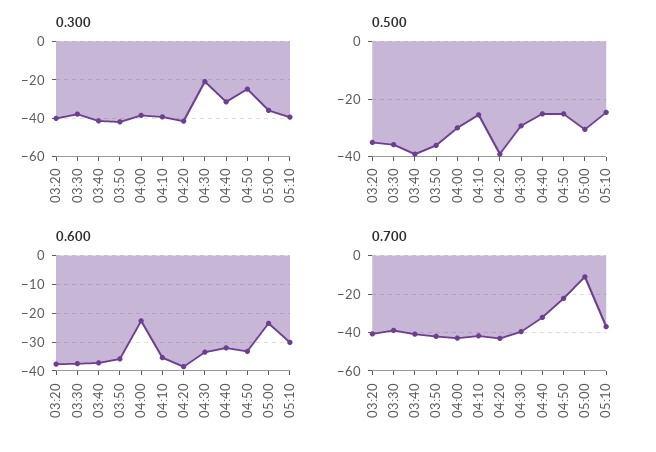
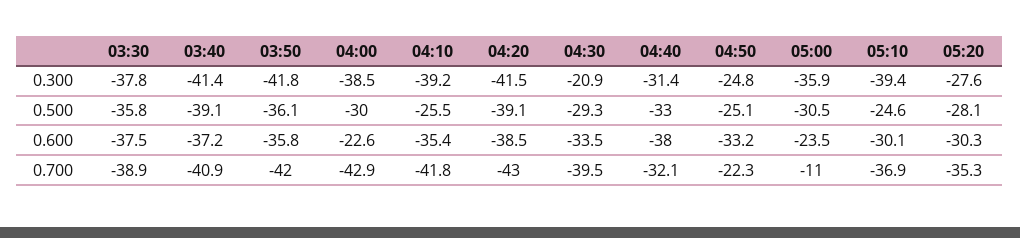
0.300, 03:20: -40 -> none
0.500, 03:20: -35 -> none
0.500, 04:40: -25 -> -33
0.600, 03:20: -37.5 -> none
0.600, 04:40: -32.5 -> -38
0.700, 03:20: -40 -> none
0.300, 05:20: none -> -27.6
0.500, 05:20: none -> -28.1
0.600, 05:20: none -> -30.3
0.700, 05:20: none -> -35.3

